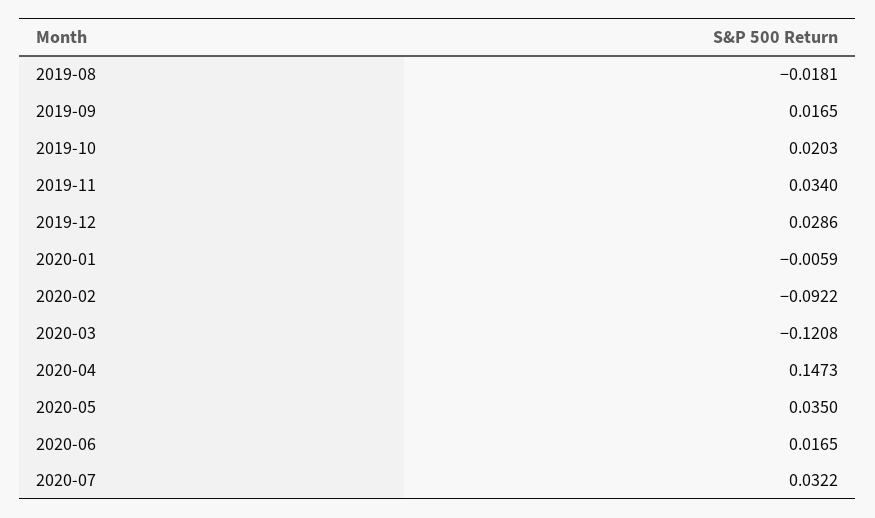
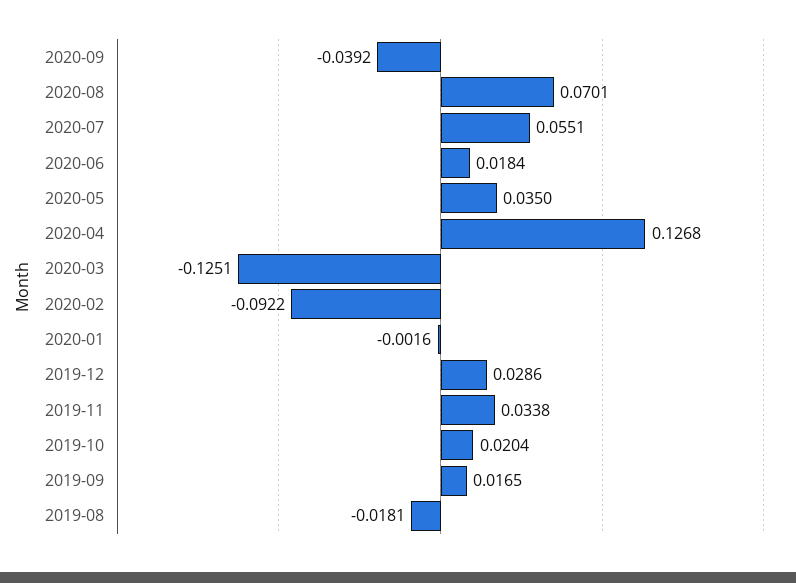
2019-10: 0.0203 -> 0.0204
2019-11: 0.034 -> 0.0338
2020-01: -0.0059 -> -0.0016
2020-03: -0.1208 -> -0.1251
2020-04: 0.1473 -> 0.1268
2020-06: 0.0165 -> 0.0184
2020-07: 0.0322 -> 0.0551
2020-09: none -> -0.0392
2020-08: none -> 0.0701

